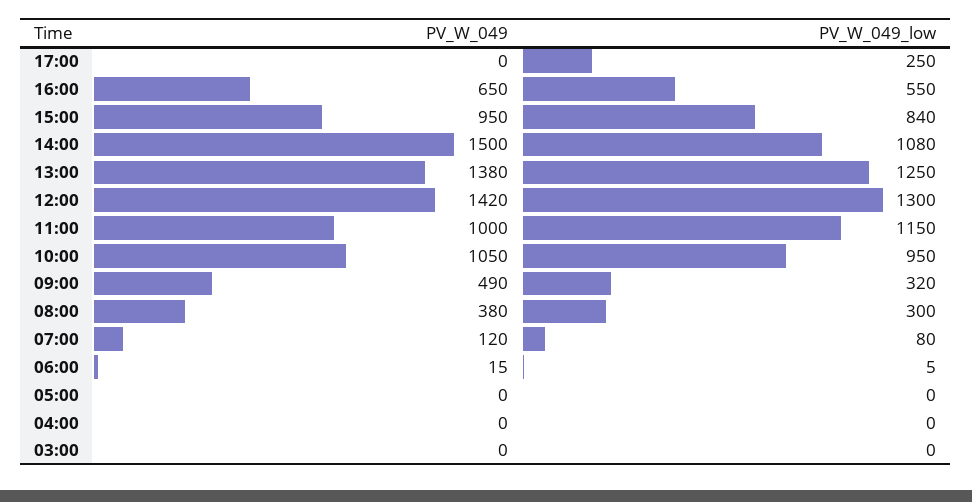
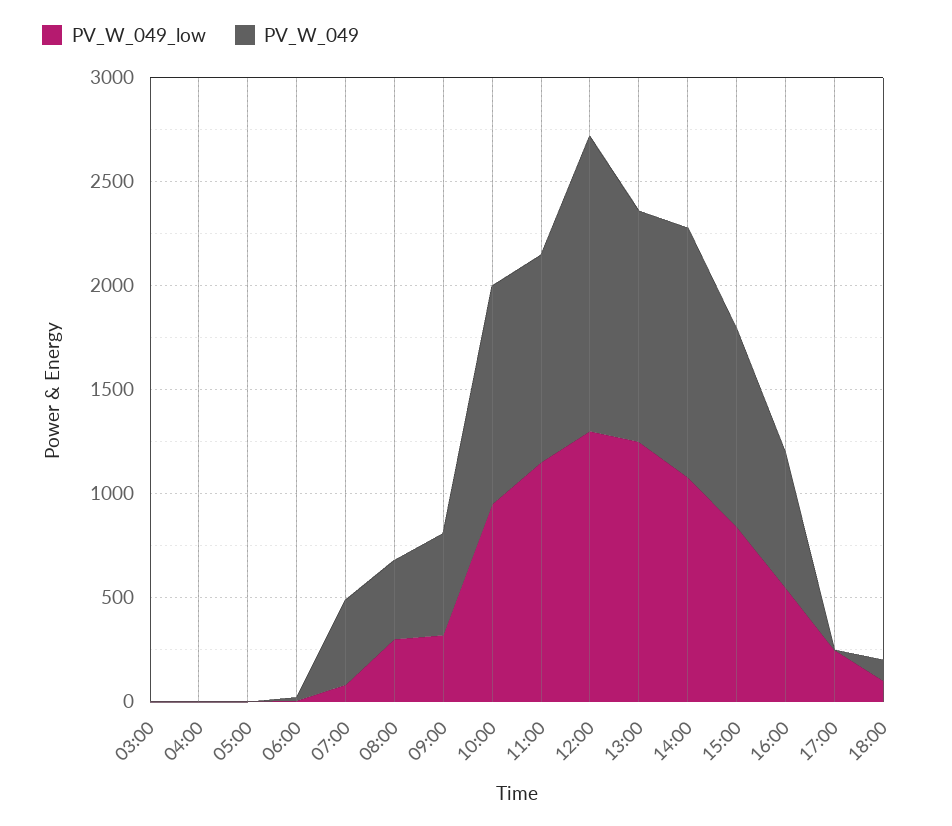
PV_W_049, 14:00: 1500 -> 1200
PV_W_049, 13:00: 1380 -> 1100
PV_W_049, 07:00: 120 -> 400
PV_W_049_low, 18:00: none -> 100
PV_W_049, 18:00: none -> 100

